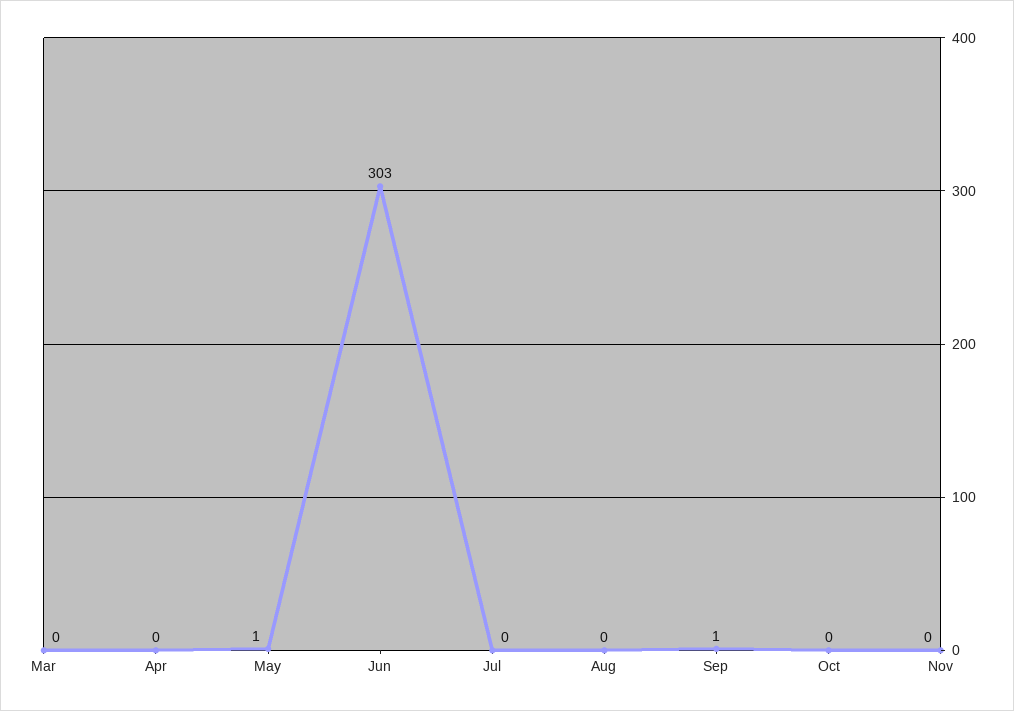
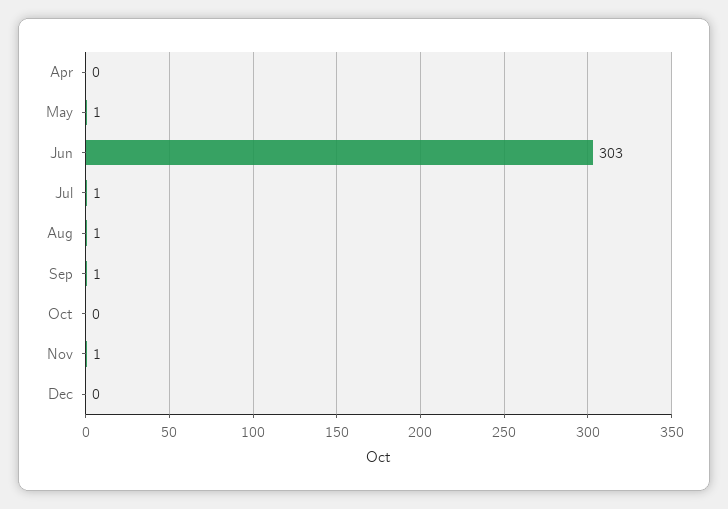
Mar: 0 -> none
Jul: 0 -> 1
Aug: 0 -> 1
Nov: 0 -> 1
Dec: none -> 0

